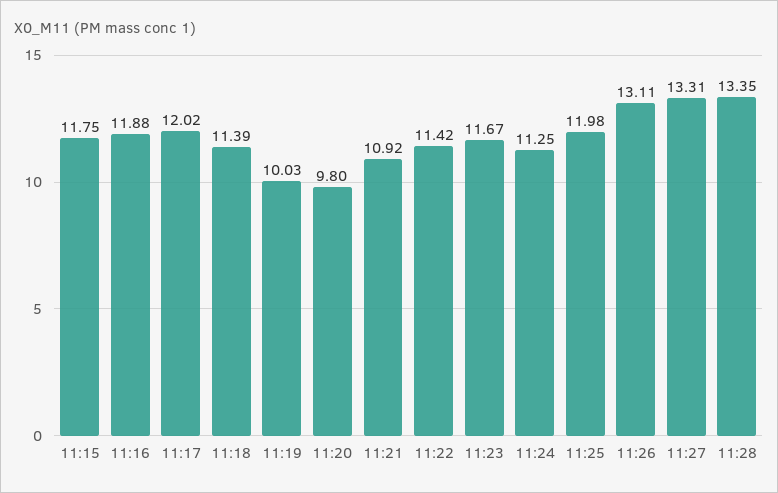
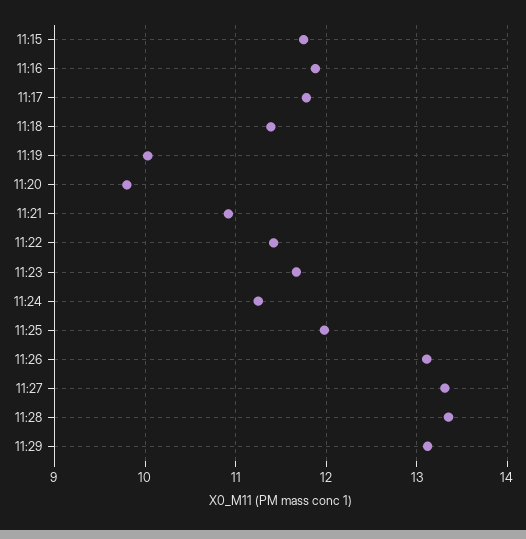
11:17: 12.02 -> 11.8
11:29: none -> 13.1

